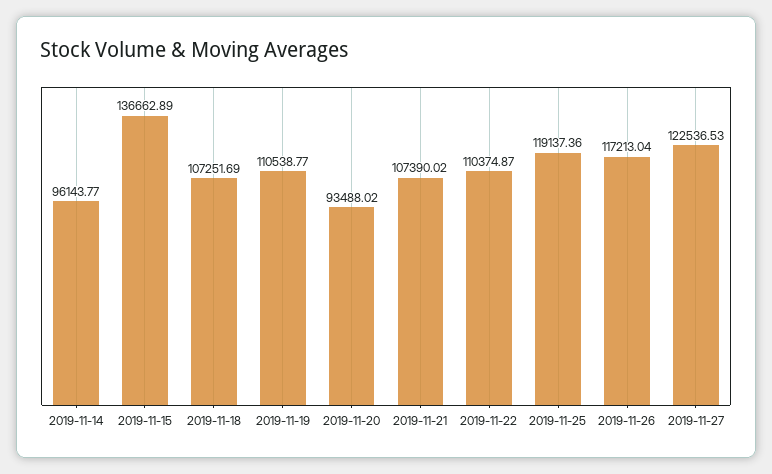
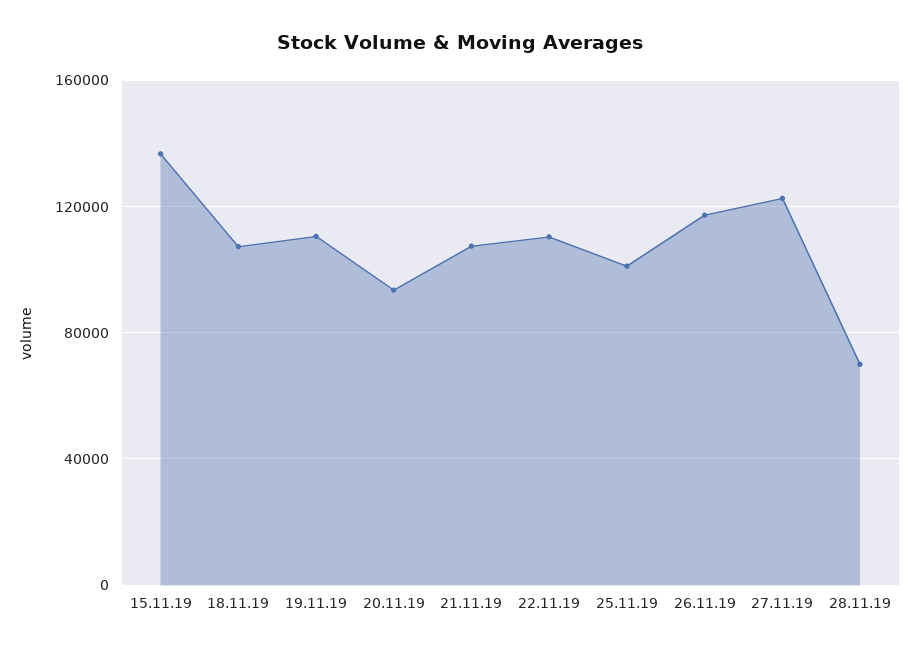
2019-11-14: 96143.77 -> none
2019-11-25: 119137.36 -> 100000
28.11.19: none -> 70000

